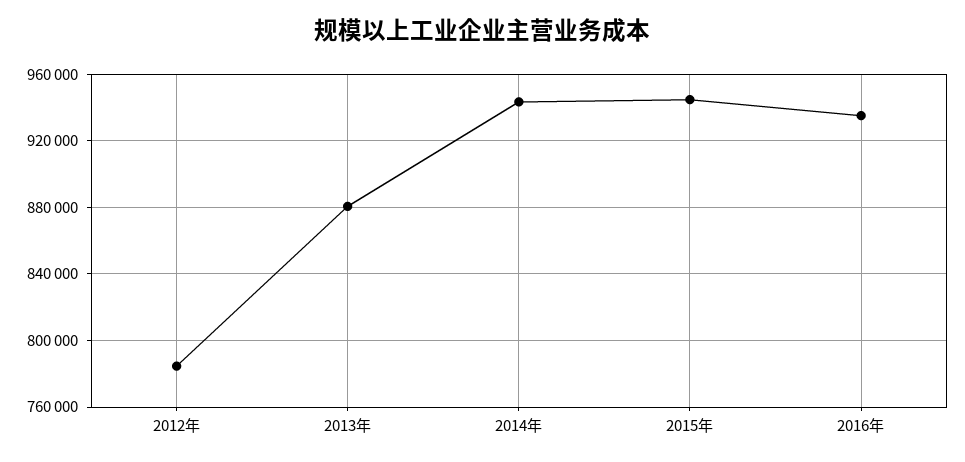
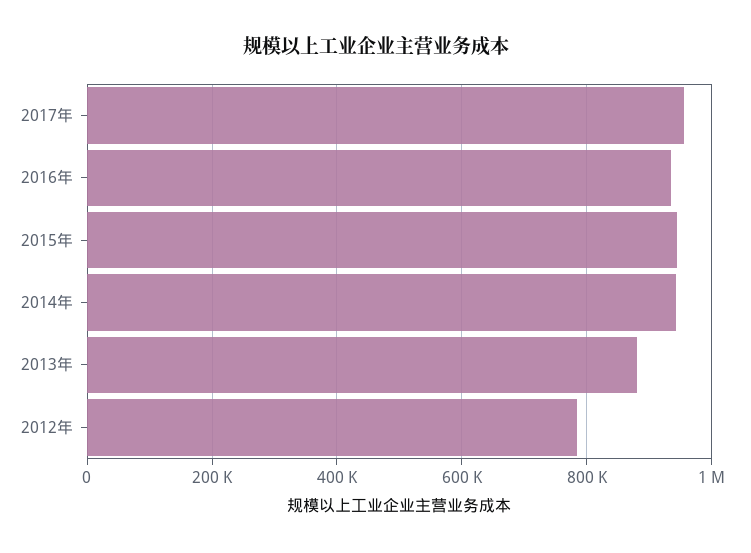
2017年: none -> 960000

